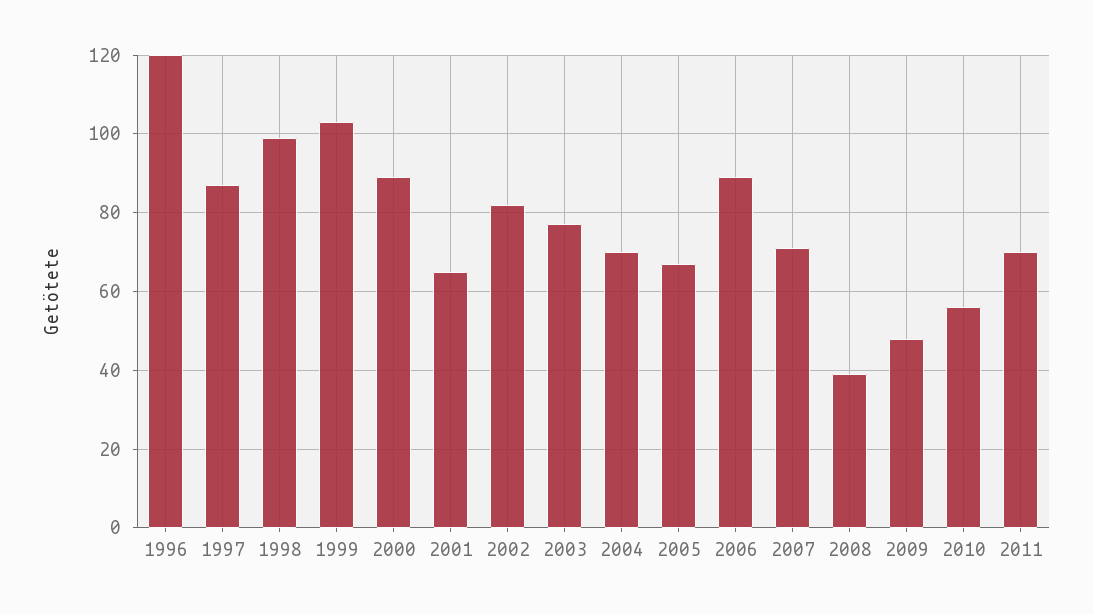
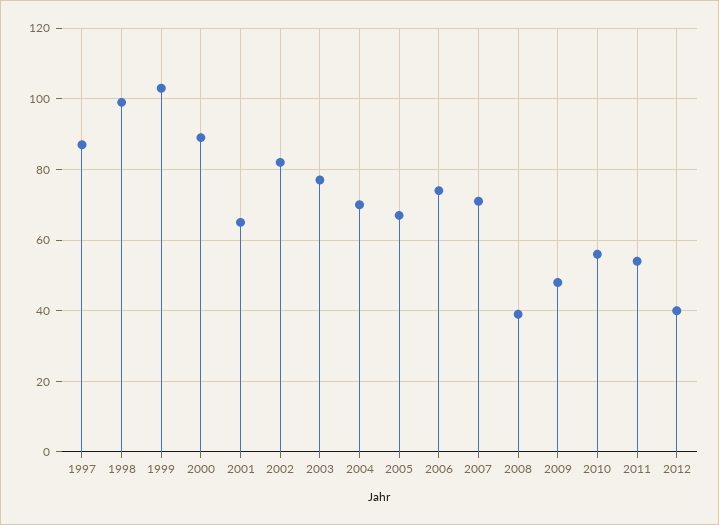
1996: 120 -> none
2006: 90 -> 75
2011: 70 -> 55
2012: none -> 40

